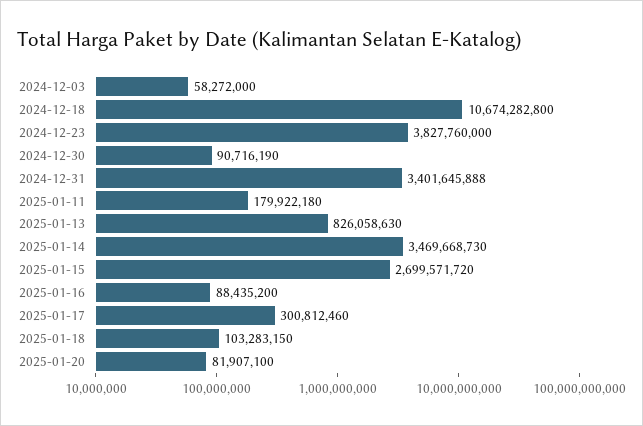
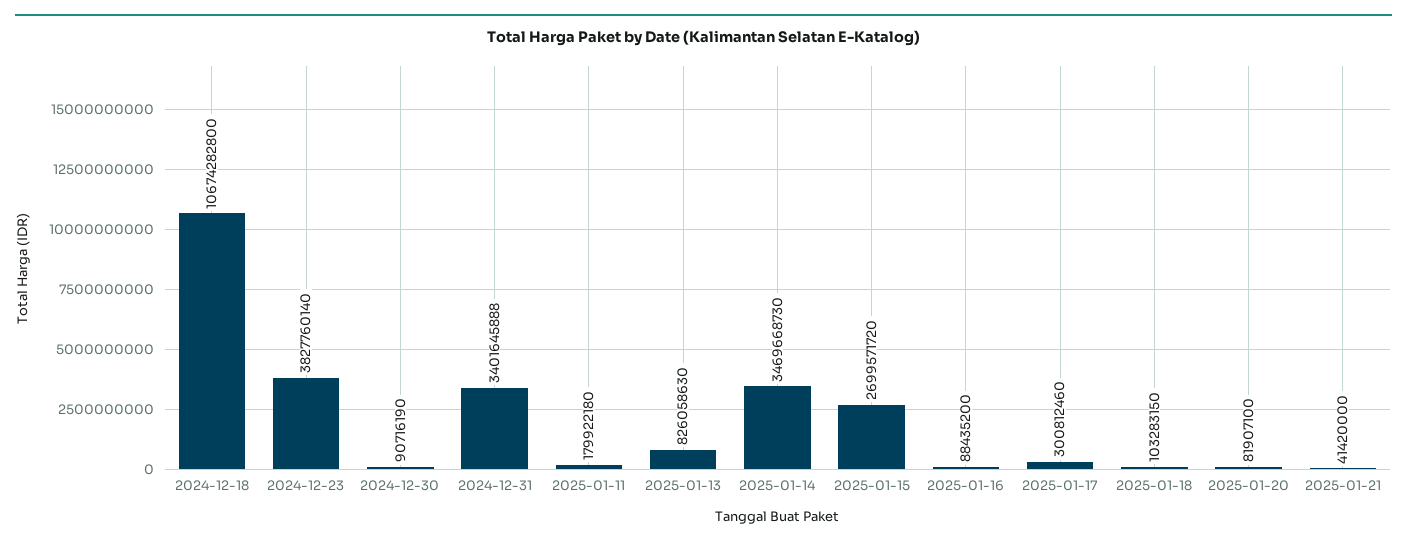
2024-12-03: 58272000 -> none
2024-12-23: 3827760000 -> 3827760140
2025-01-21: none -> 41420000

